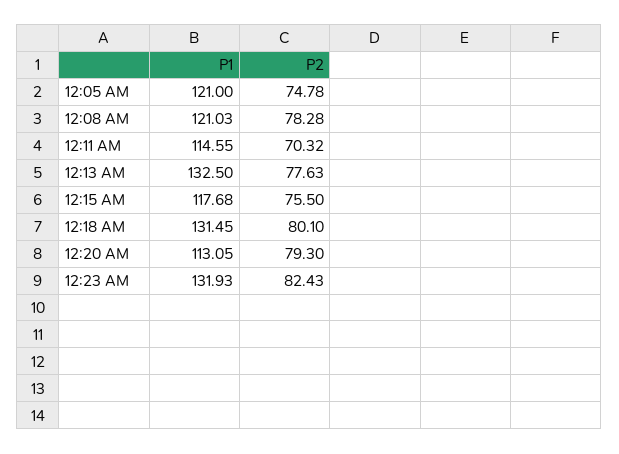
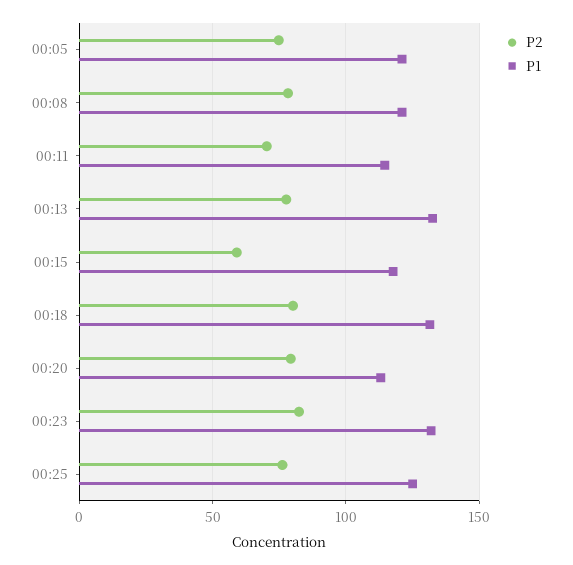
P2, 12:15 AM: 75.5 -> 60
P2, 00:25: none -> 75
P1, 00:25: none -> 125

